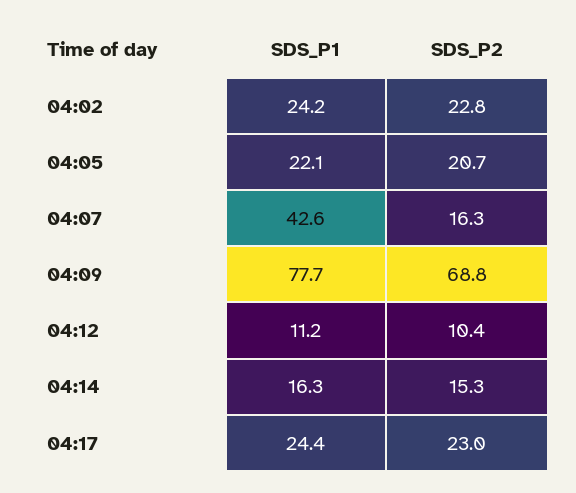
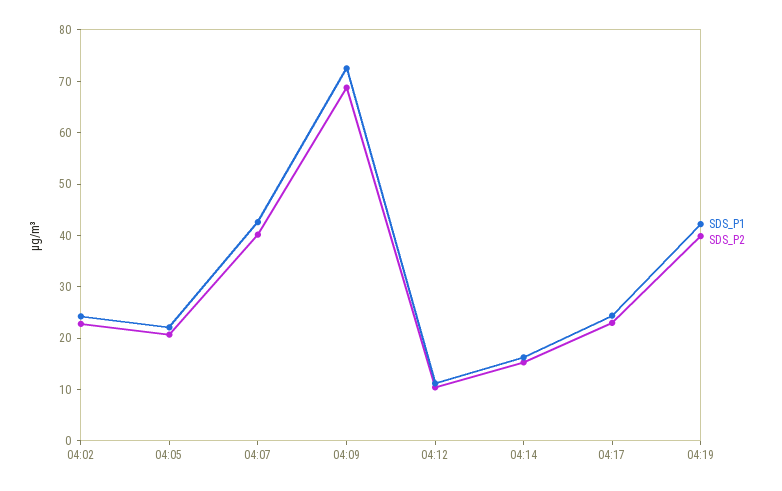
SDS_P2, 04:07: 16.3 -> 40
SDS_P1, 04:09: 77.7 -> 72
SDS_P1, 04:19: none -> 42
SDS_P2, 04:19: none -> 40

